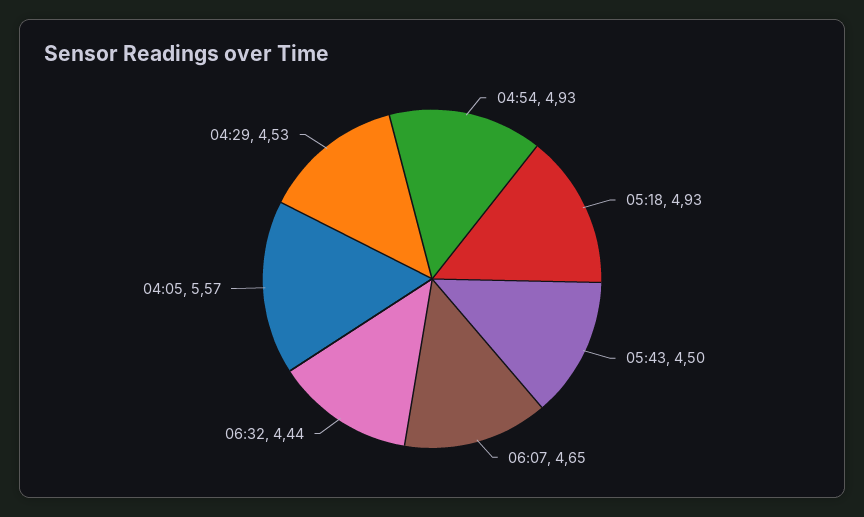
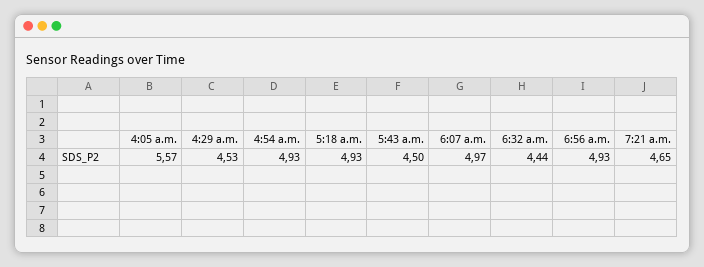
06:07: 4.65 -> 4.97
6:56 a.m.: none -> 4.93
7:21 a.m.: none -> 4.65

